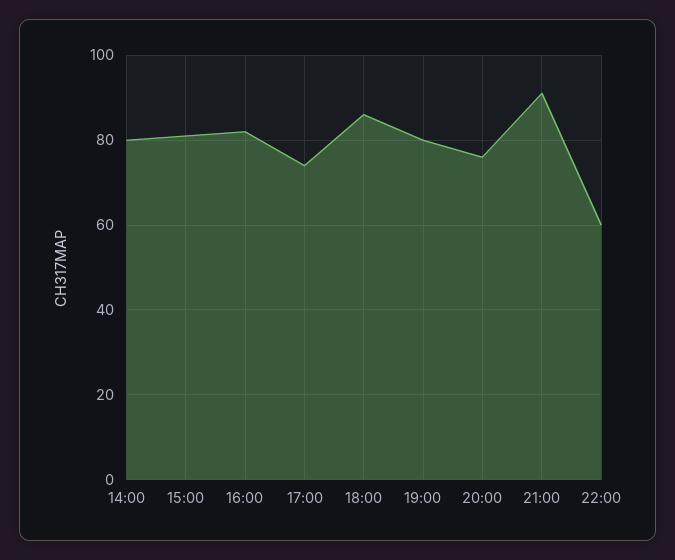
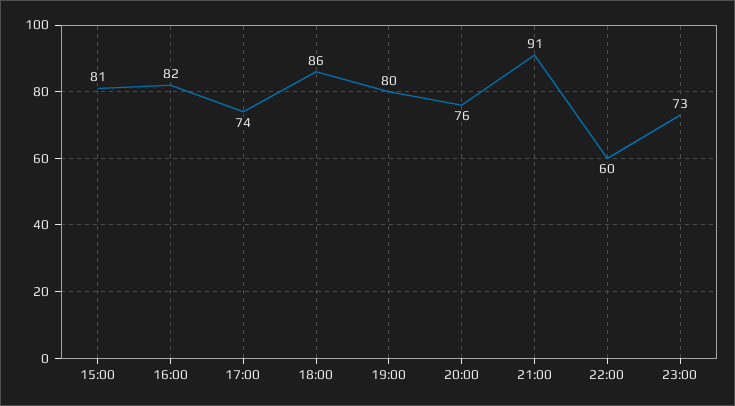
14:00: 80 -> none
23:00: none -> 73

